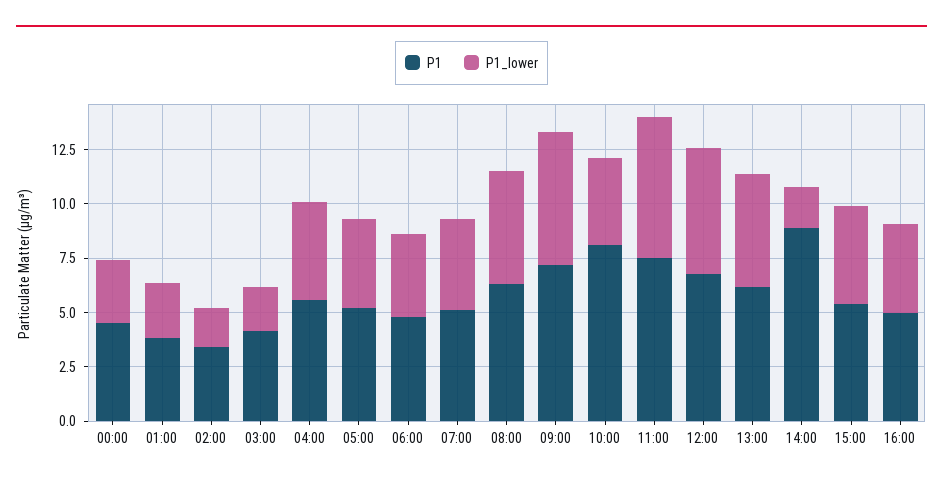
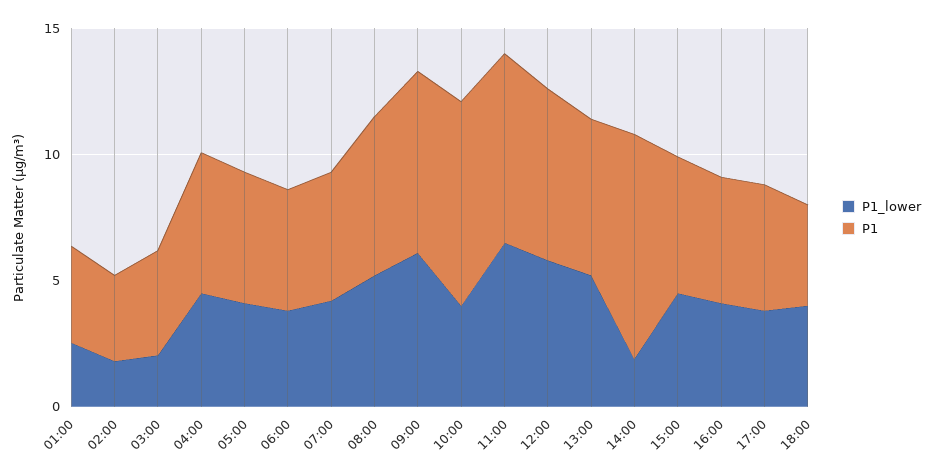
P1, 00:00: 4.5 -> none
P1_lower, 00:00: 3 -> none
P1_lower, 17:00: none -> 4
P1, 17:00: none -> 5
P1_lower, 18:00: none -> 4
P1, 18:00: none -> 4

